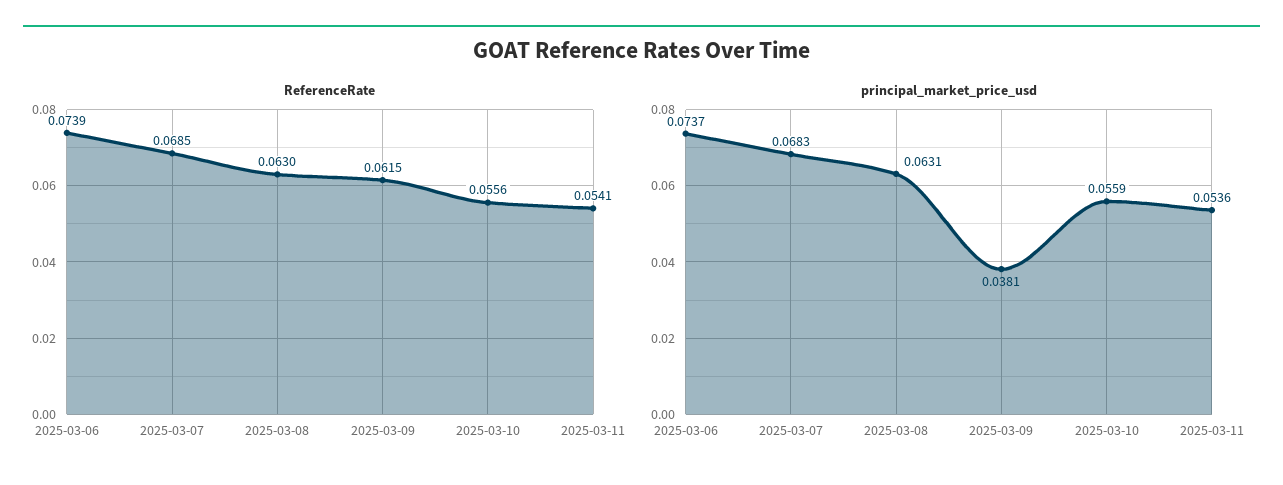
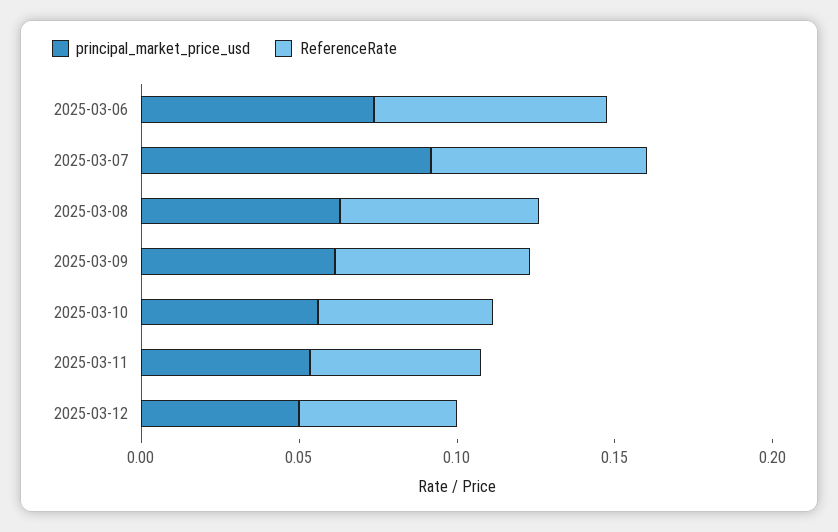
principal_market_price_usd, 2025-03-07: 0.0683 -> 0.09
principal_market_price_usd, 2025-03-09: 0.0381 -> 0.06
principal_market_price_usd, 2025-03-12: none -> 0.05
ReferenceRate, 2025-03-12: none -> 0.05

